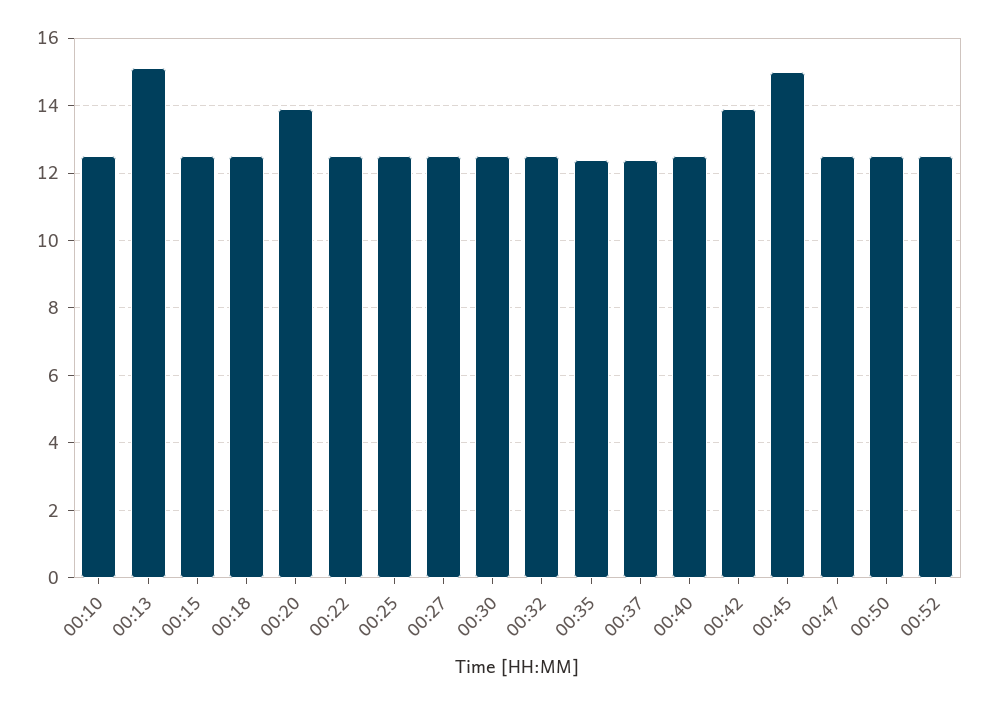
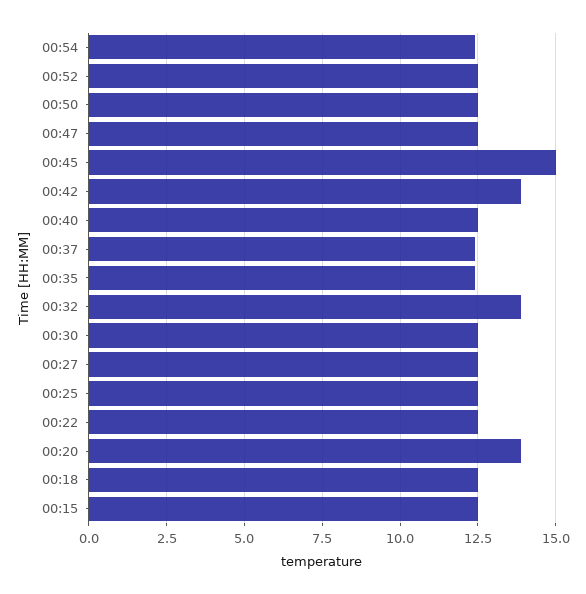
00:10: 12.5 -> none
00:13: 15 -> none
00:32: 12.5 -> 14
00:54: none -> 12.5

